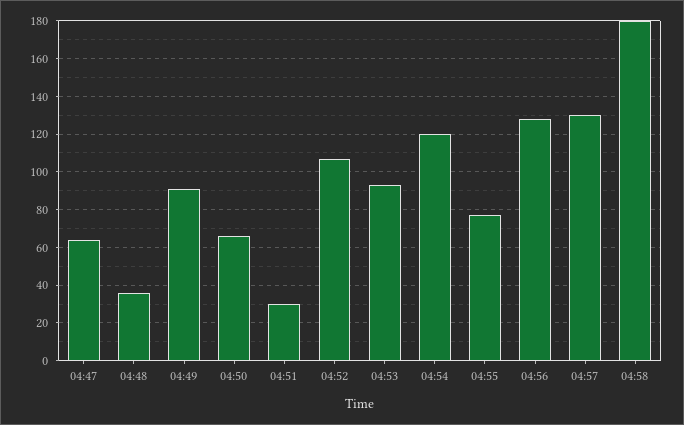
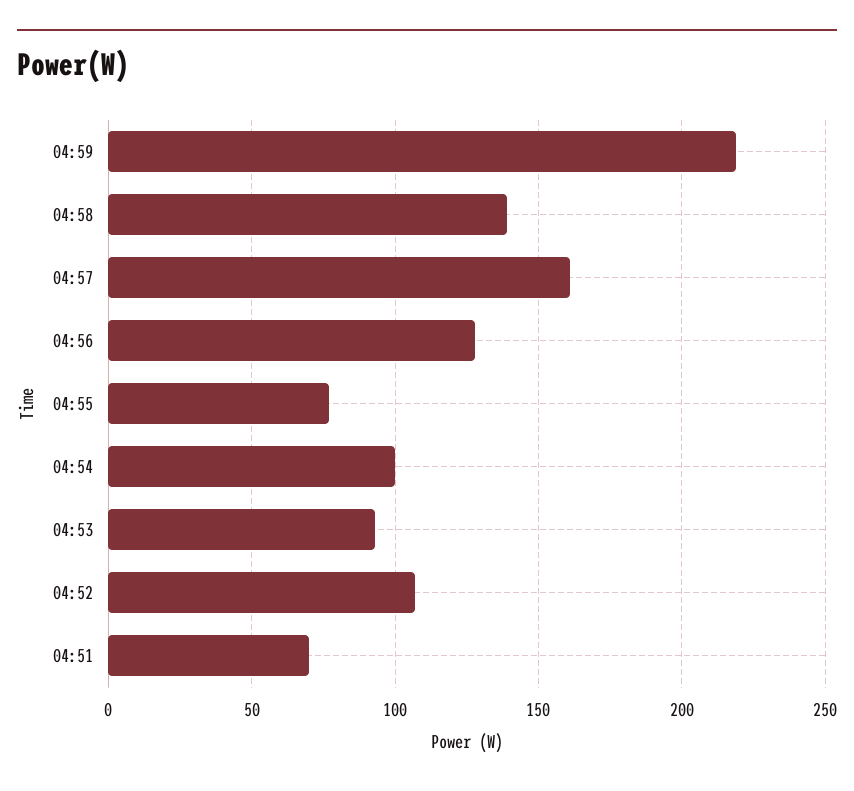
04:47: 65 -> none
04:48: 35 -> none
04:49: 90 -> none
04:50: 65 -> none
04:51: 30 -> 70
04:54: 120 -> 100
04:57: 130 -> 160
04:58: 180 -> 140
04:59: none -> 220

